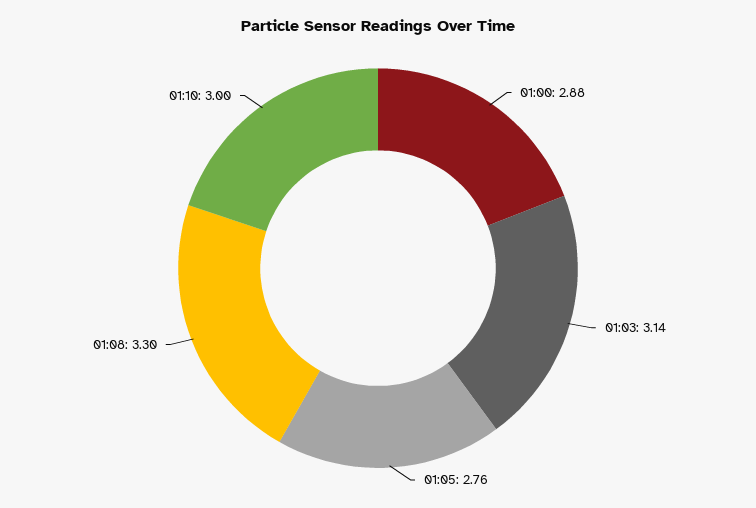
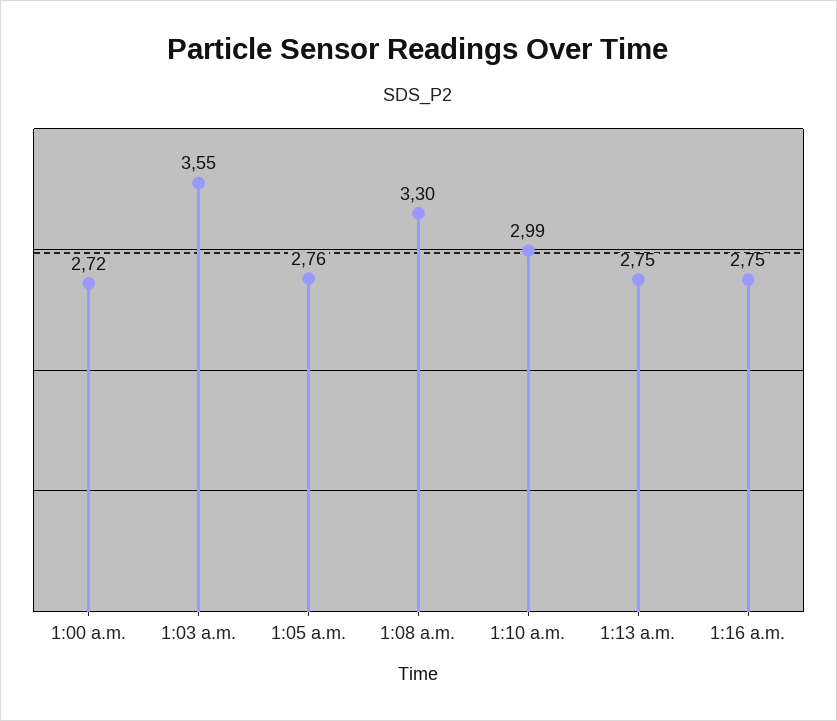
01:00: 2.88 -> 2.72
01:03: 3.14 -> 3.55
01:10: 3 -> 2.99
1:13 a.m.: none -> 2.75
1:16 a.m.: none -> 2.75

